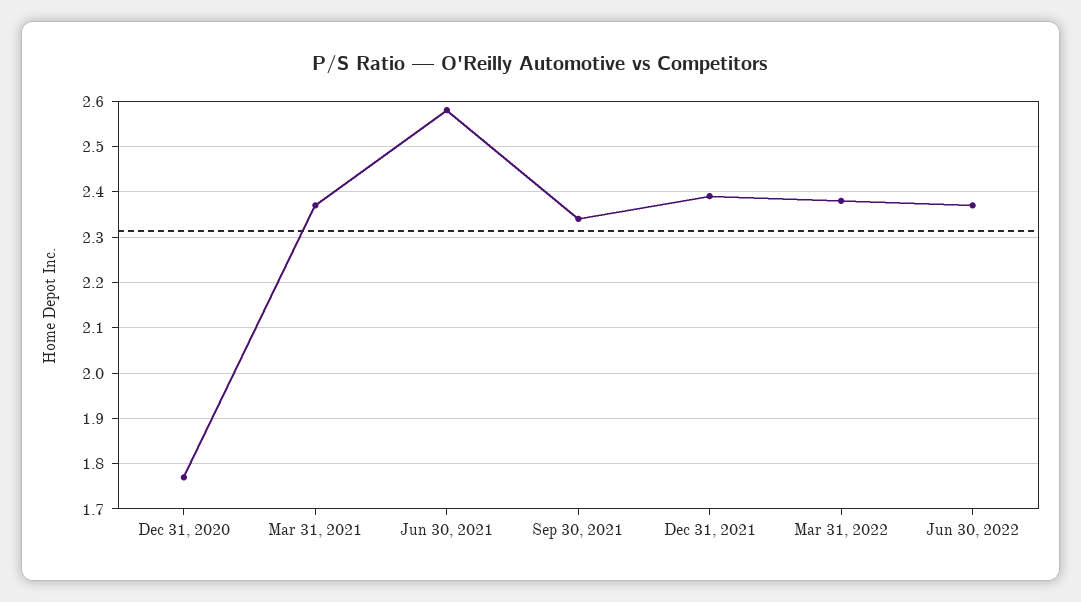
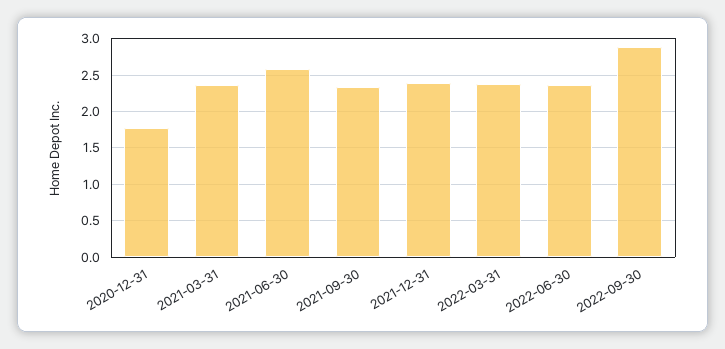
2022-09-30: none -> 2.9

